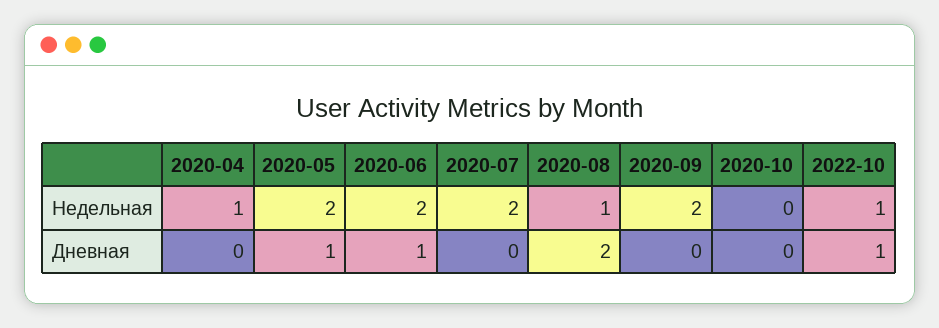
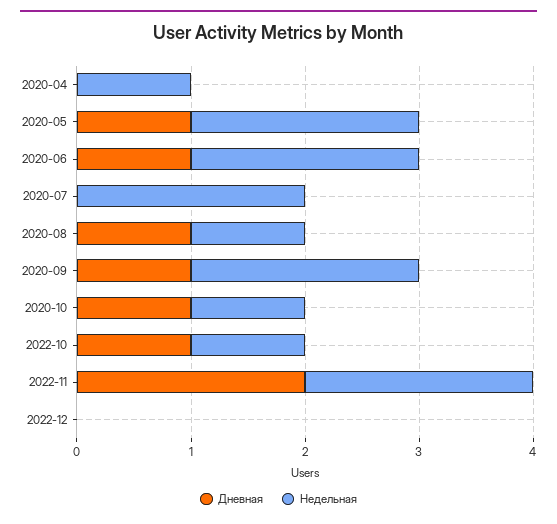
Недельная, 2020-10: 0 -> 1
Дневная, 2020-08: 2 -> 1
Дневная, 2020-09: 0 -> 1
Дневная, 2020-10: 0 -> 1
Дневная, 2022-11: none -> 2
Недельная, 2022-11: none -> 2
Дневная, 2022-12: none -> 0
Недельная, 2022-12: none -> 0

